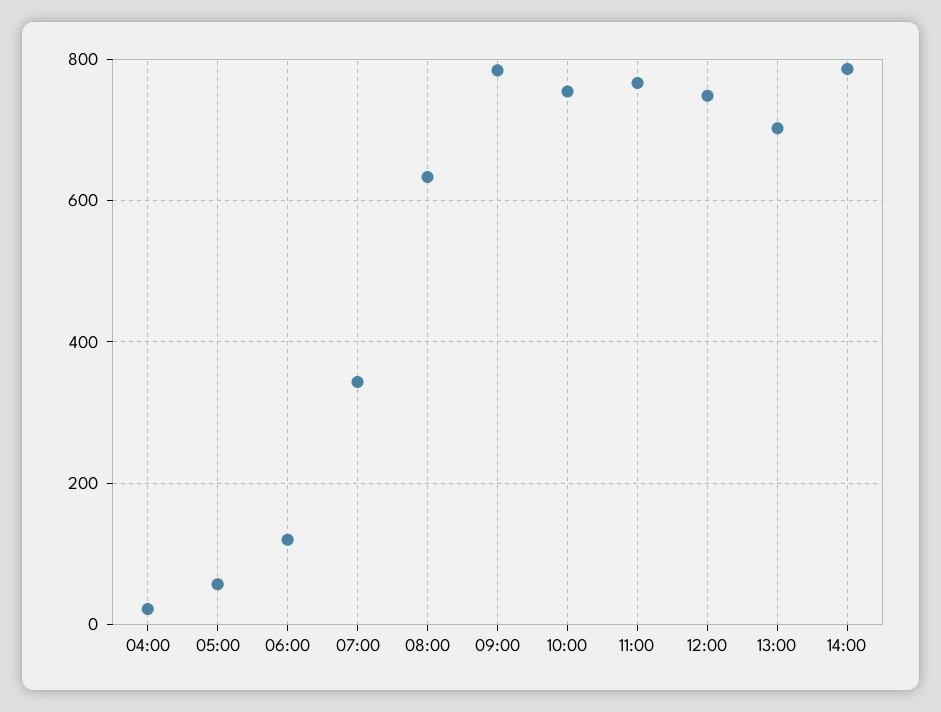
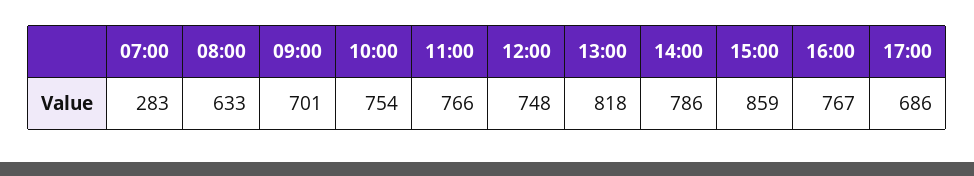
04:00: 20 -> none
05:00: 60 -> none
06:00: 120 -> none
07:00: 340 -> 283
09:00: 780 -> 701
13:00: 700 -> 818
15:00: none -> 859
16:00: none -> 767
17:00: none -> 686

